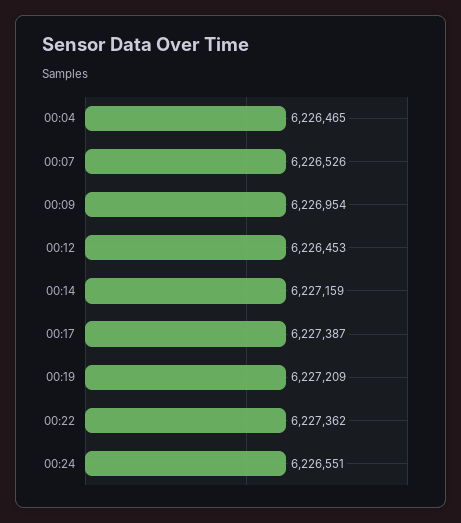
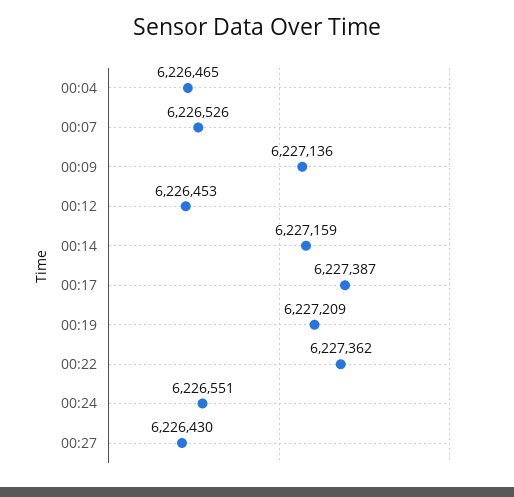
00:09: 6226954 -> 6227136
00:27: none -> 6226430

